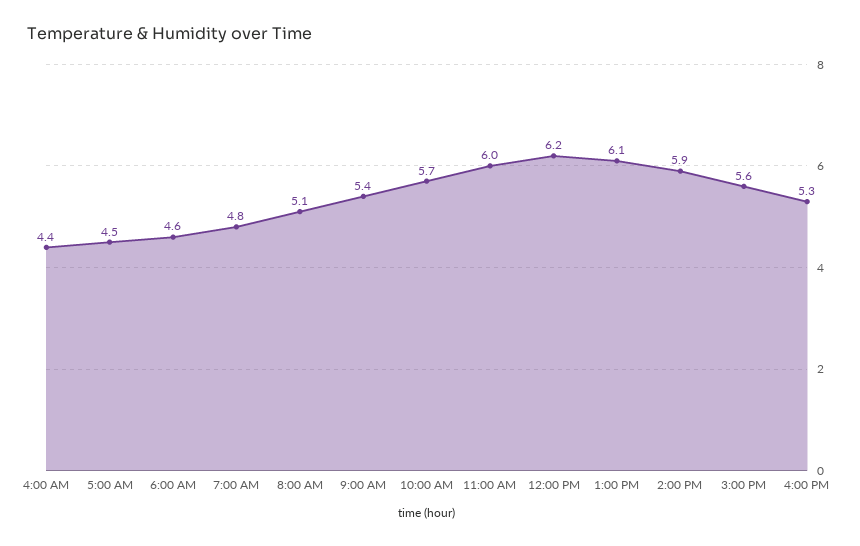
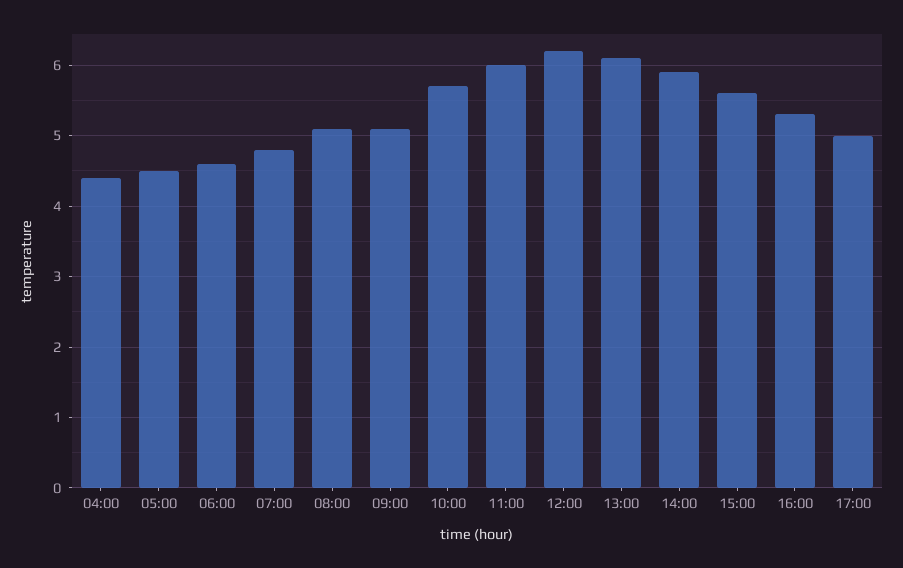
9:00 AM: 5.4 -> 5.1
17:00: none -> 5

